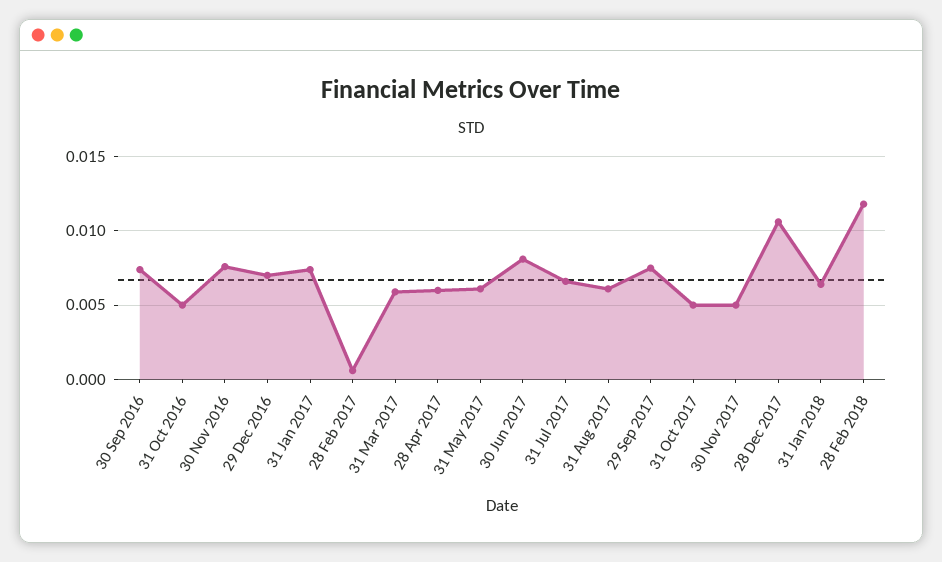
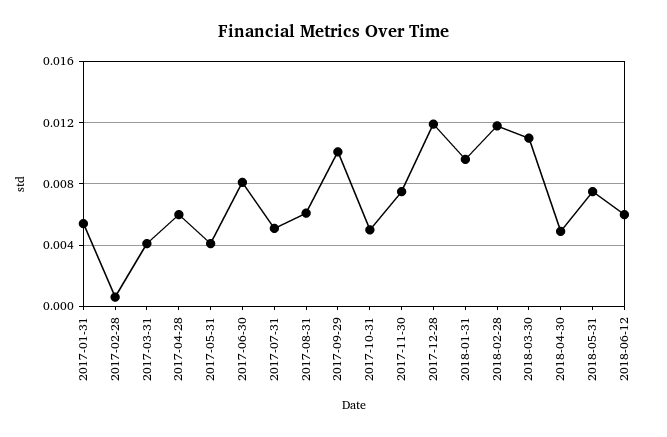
30 Sep 2016: 0.0075 -> none
31 Oct 2016: 0.005 -> none
30 Nov 2016: 0.0075 -> none
29 Dec 2016: 0.007 -> none
31 Jan 2017: 0.0075 -> 0.0055
31 Mar 2017: 0.006 -> 0.004
31 May 2017: 0.006 -> 0.004
31 Jul 2017: 0.0065 -> 0.005
29 Sep 2017: 0.0075 -> 0.01
30 Nov 2017: 0.005 -> 0.0075
28 Dec 2017: 0.0105 -> 0.012
31 Jan 2018: 0.0065 -> 0.0095
2018-03-30: none -> 0.011
2018-04-30: none -> 0.005
2018-05-31: none -> 0.0075
2018-06-12: none -> 0.006

